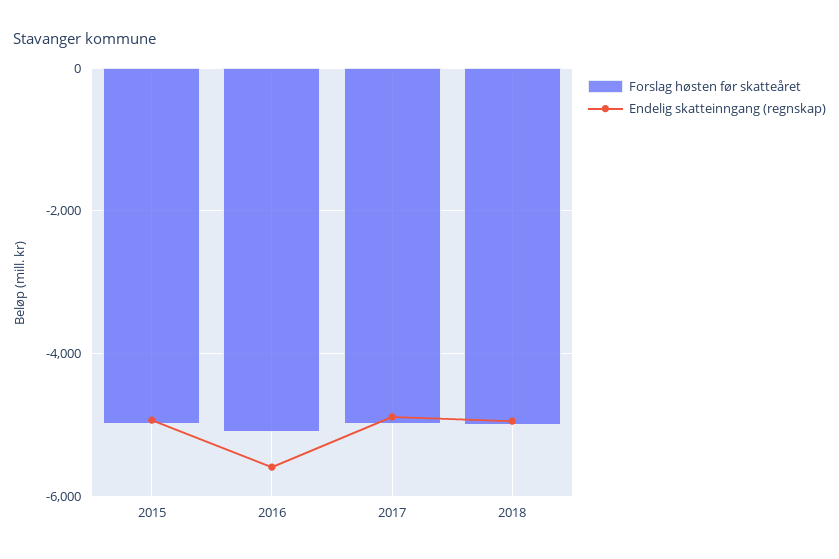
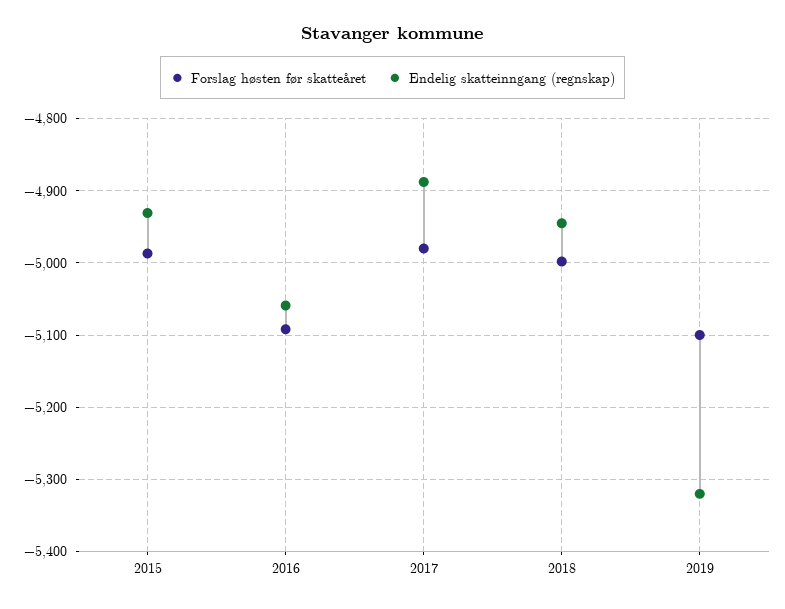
Endelig skatteinngang (regnskap), 2016: -5600 -> -5060
Forslag høsten før skatteåret, 2019: none -> -5100
Endelig skatteinngang (regnskap), 2019: none -> -5320

